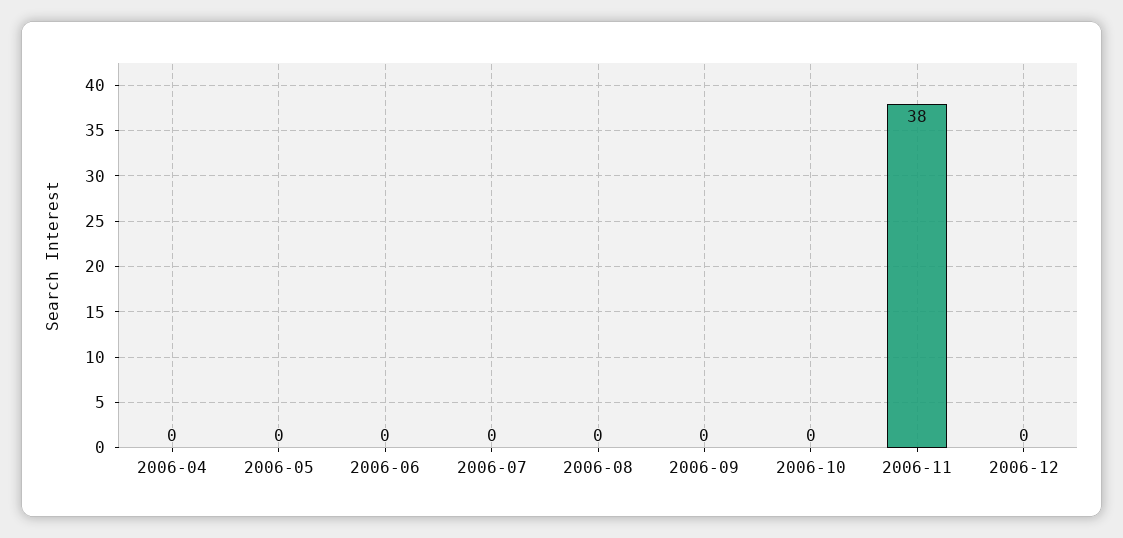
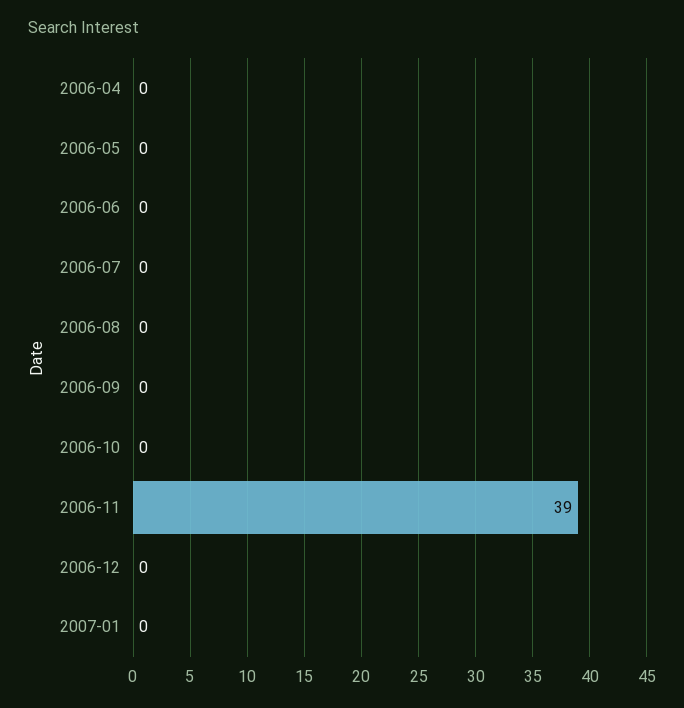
2006-11: 38 -> 39
2007-01: none -> 0

